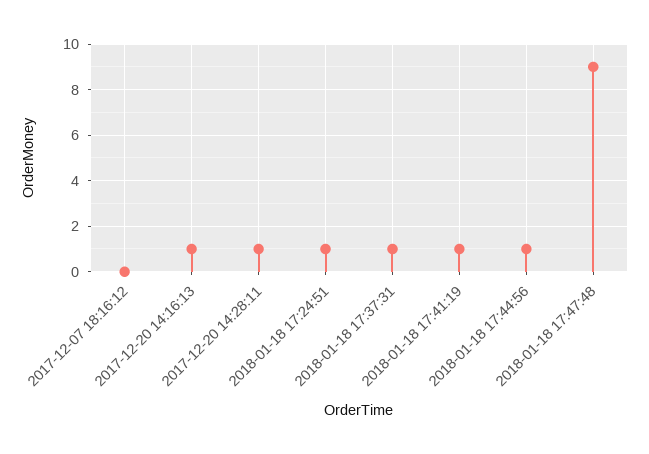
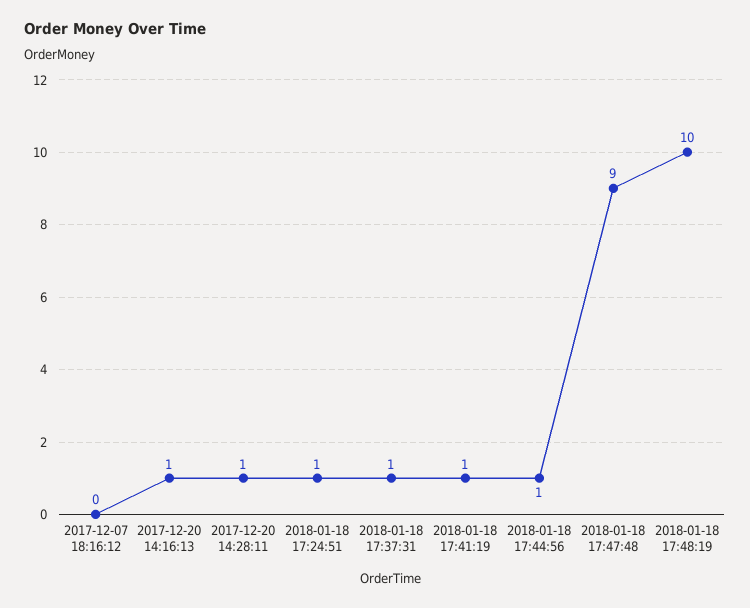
2018-01-18 17:48:19: none -> 10

